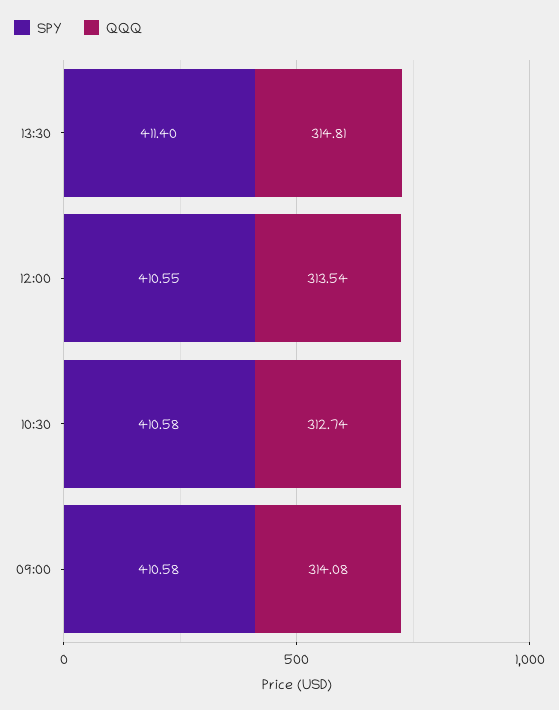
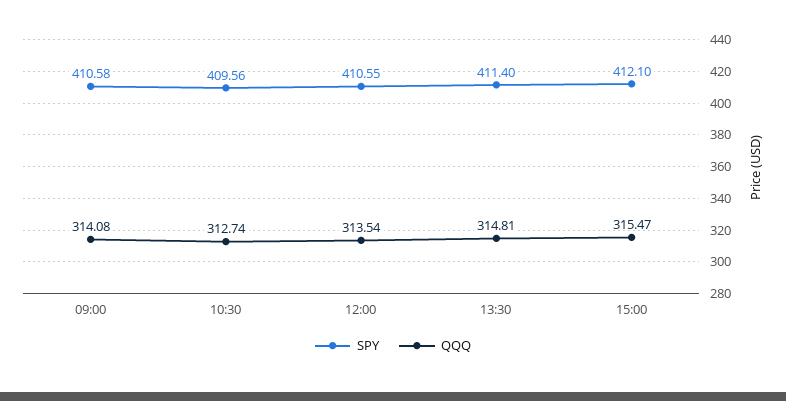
SPY, 10:30: 410.58 -> 409.56
SPY, 15:00: none -> 412.1
QQQ, 15:00: none -> 315.47

